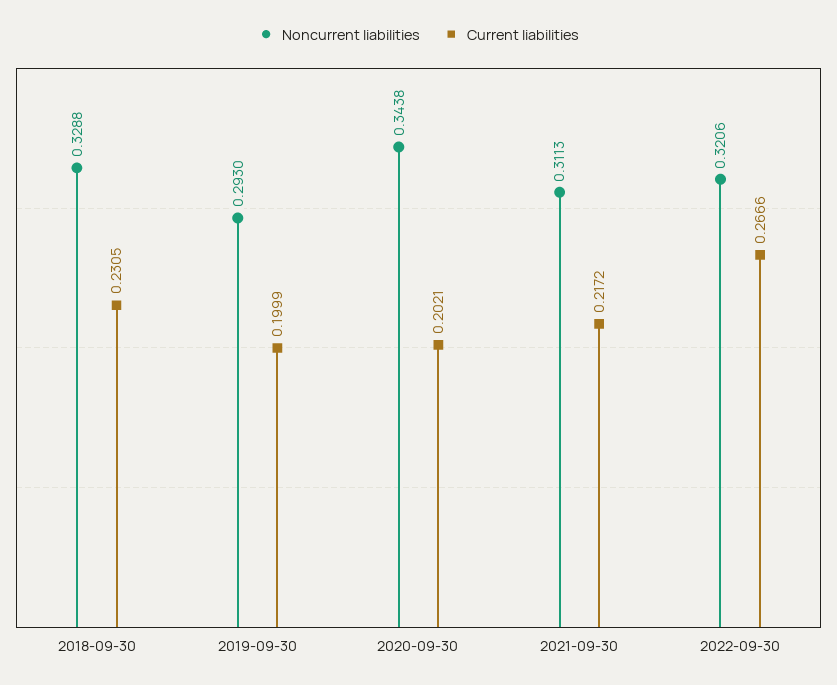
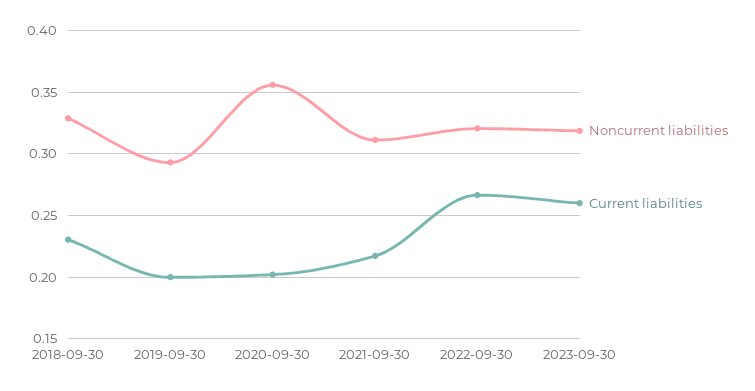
Noncurrent liabilities, 2020-09-30: 0.3438 -> 0.355
Noncurrent liabilities, 2023-09-30: none -> 0.32
Current liabilities, 2023-09-30: none -> 0.26

